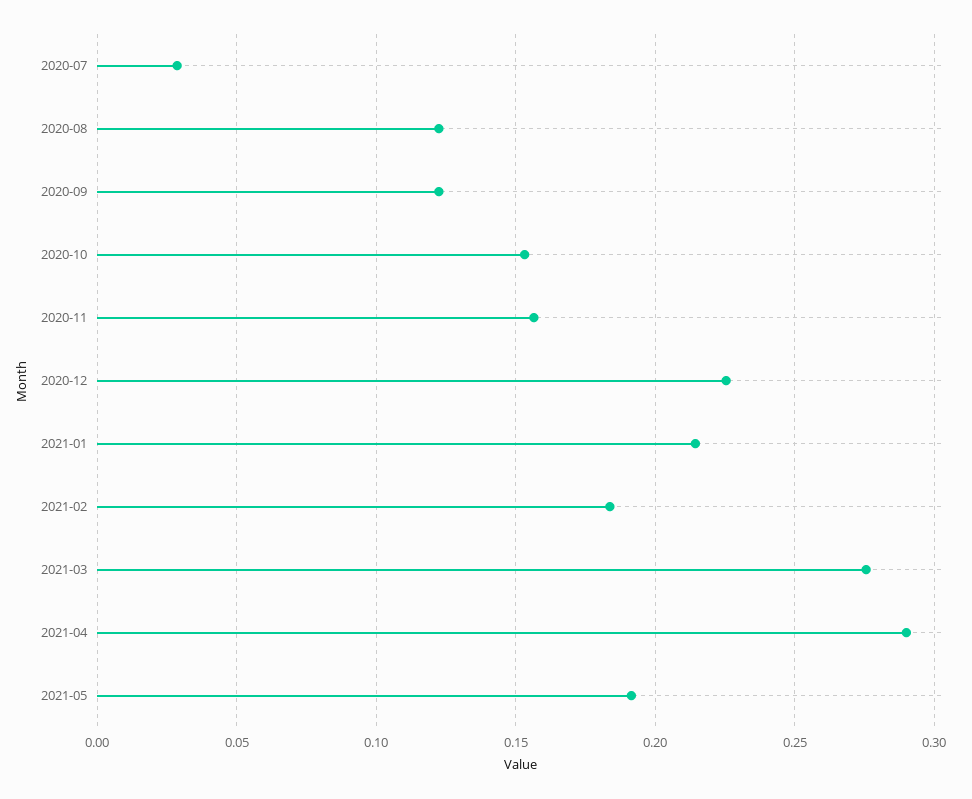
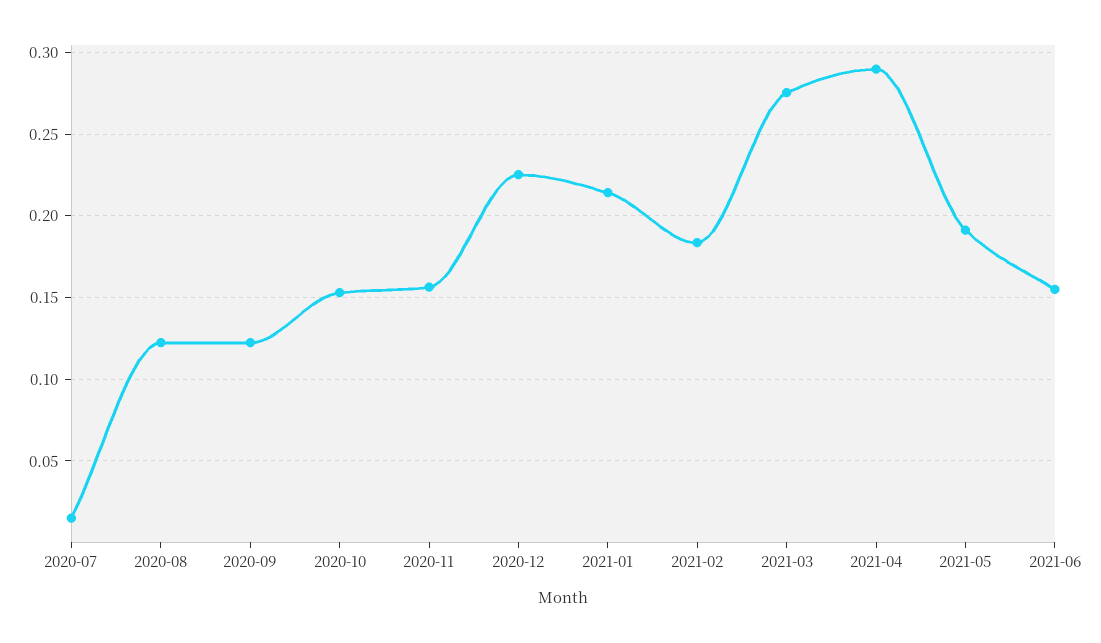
2020-07: 0.03 -> 0.015
2021-06: none -> 0.155

